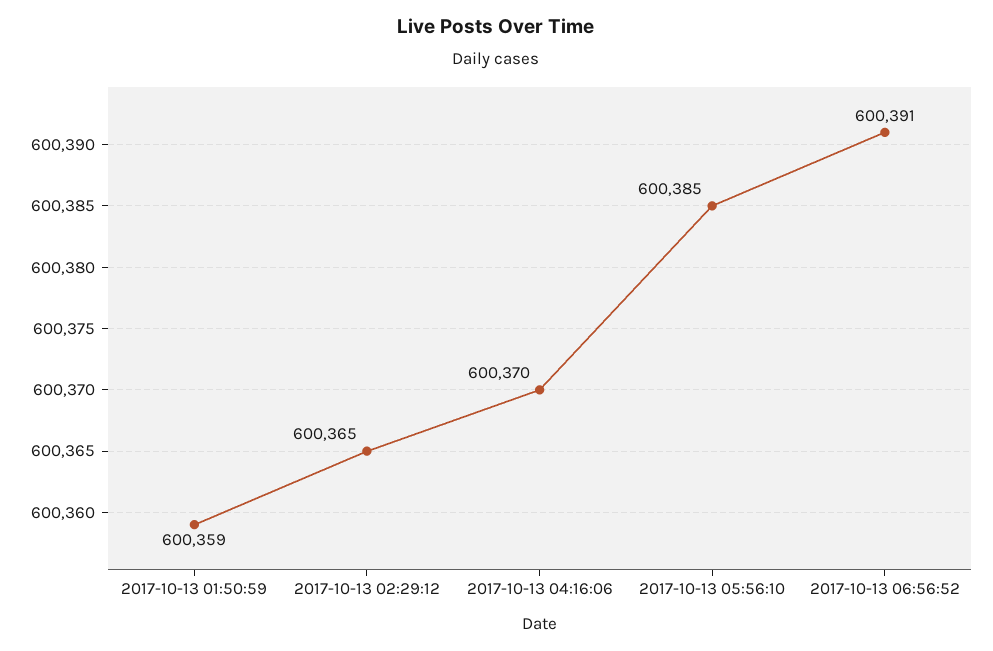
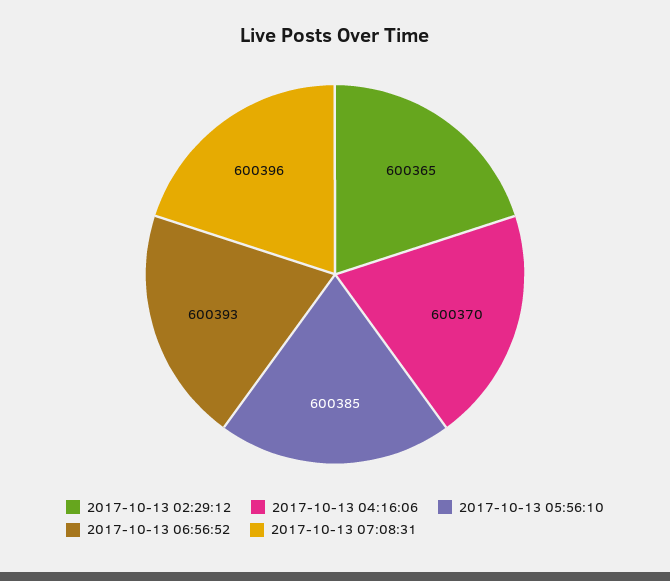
2017-10-13 01:50:59: 600359 -> none
2017-10-13 06:56:52: 600391 -> 600393
2017-10-13 07:08:31: none -> 600396

